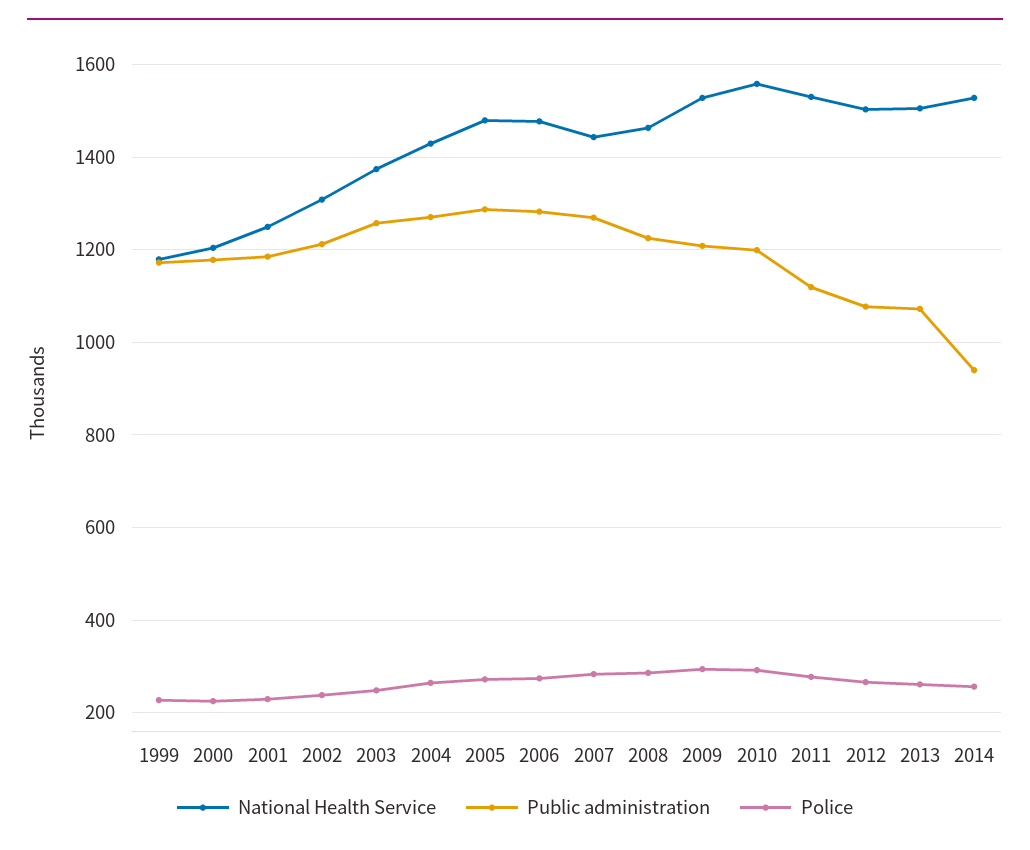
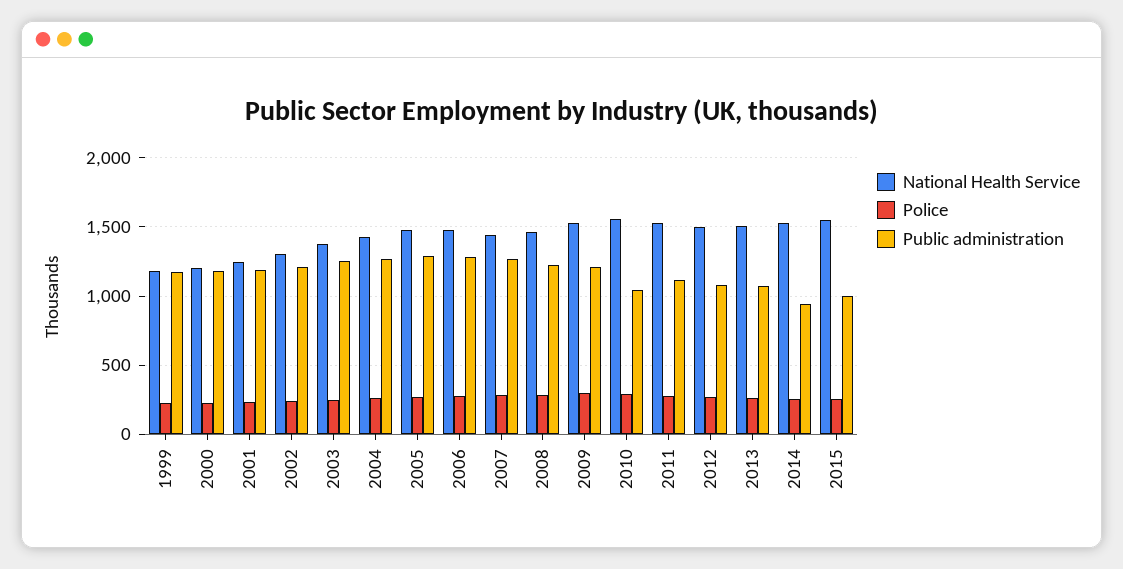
Public administration, 2010: 1200 -> 1050
National Health Service, 2015: none -> 1550
Police, 2015: none -> 250
Public administration, 2015: none -> 1000

